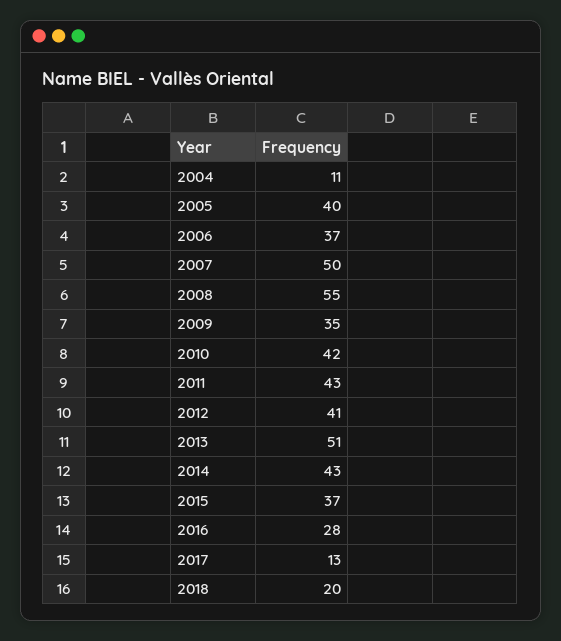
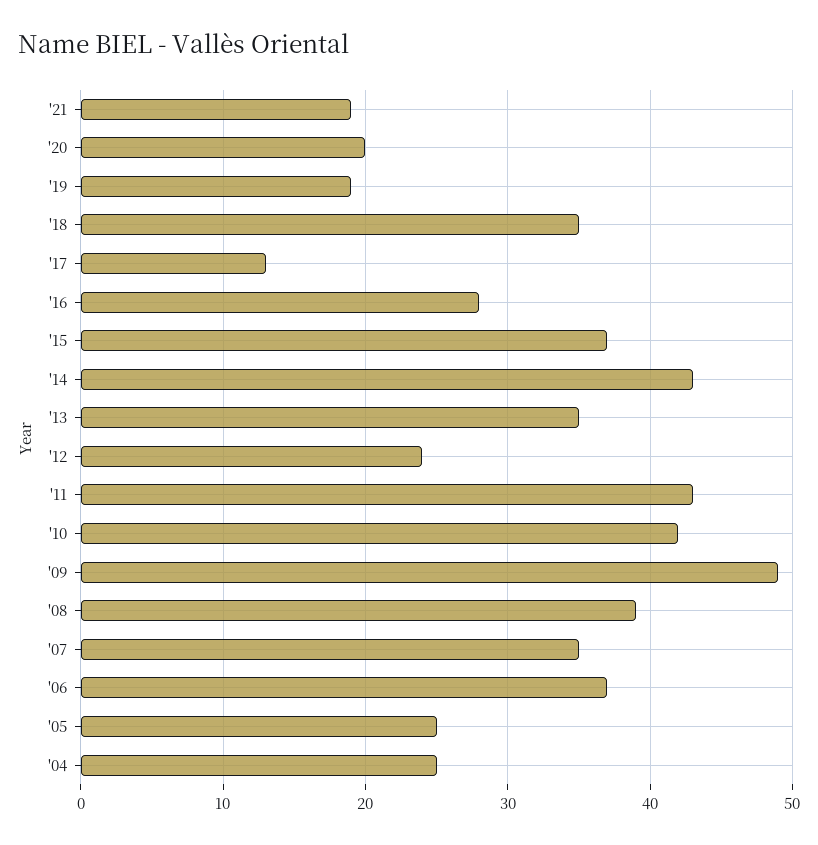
2004: 11 -> 25
2005: 40 -> 25
2007: 50 -> 35
2008: 55 -> 39
2009: 35 -> 49
2012: 41 -> 24
2013: 51 -> 35
2018: 20 -> 35
'21: none -> 19
'20: none -> 20
'19: none -> 19

